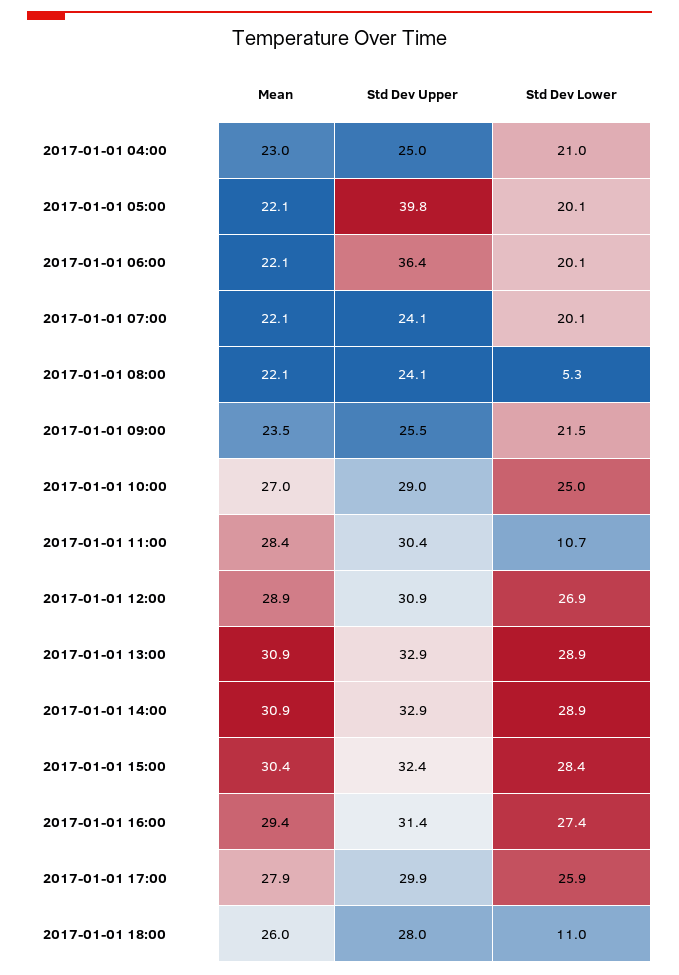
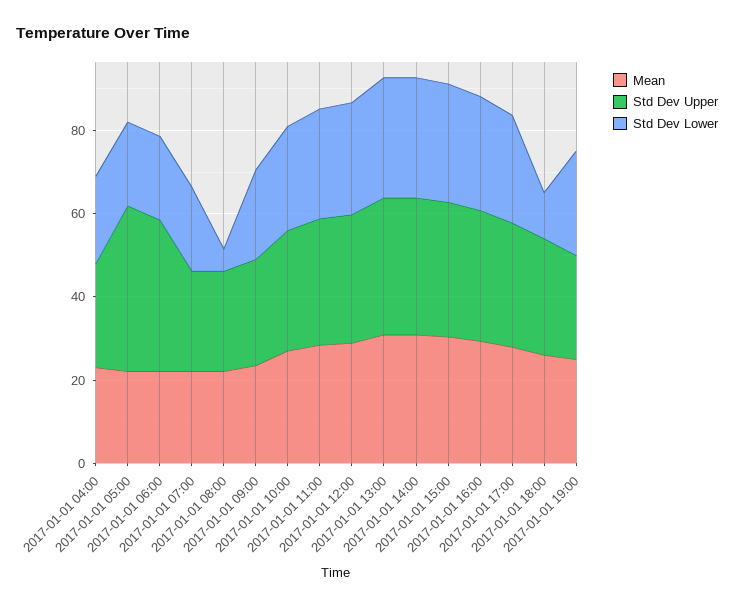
Std Dev Lower, 2017-01-01 11:00: 10.7 -> 25
Mean, 2017-01-01 19:00: none -> 25
Std Dev Upper, 2017-01-01 19:00: none -> 25
Std Dev Lower, 2017-01-01 19:00: none -> 25

